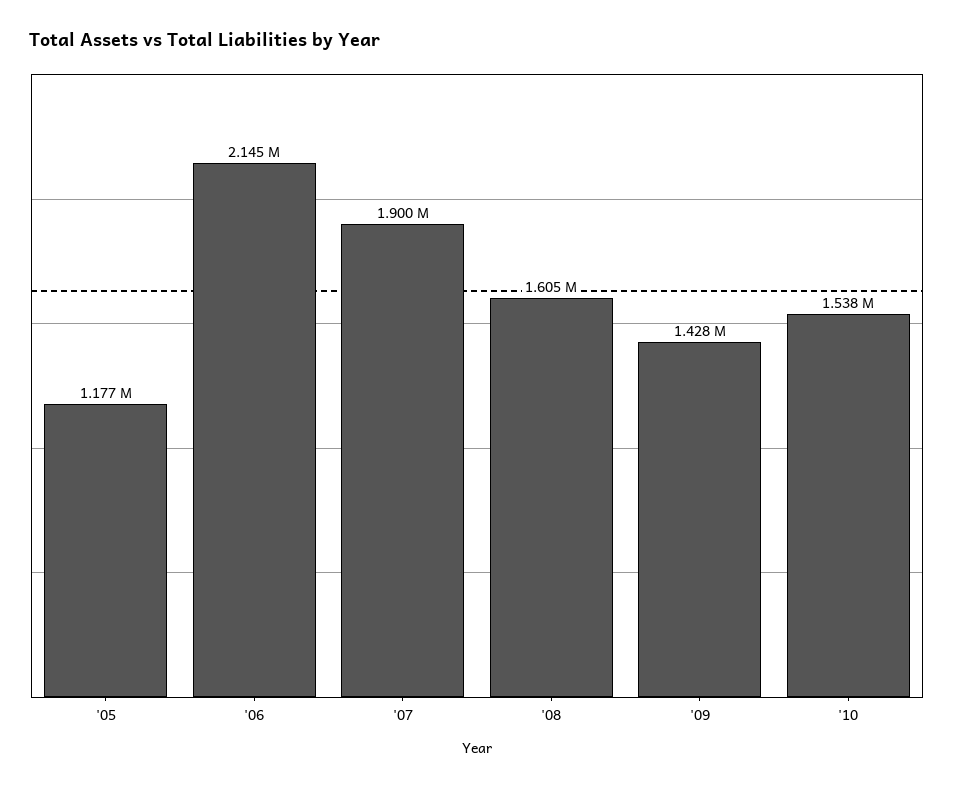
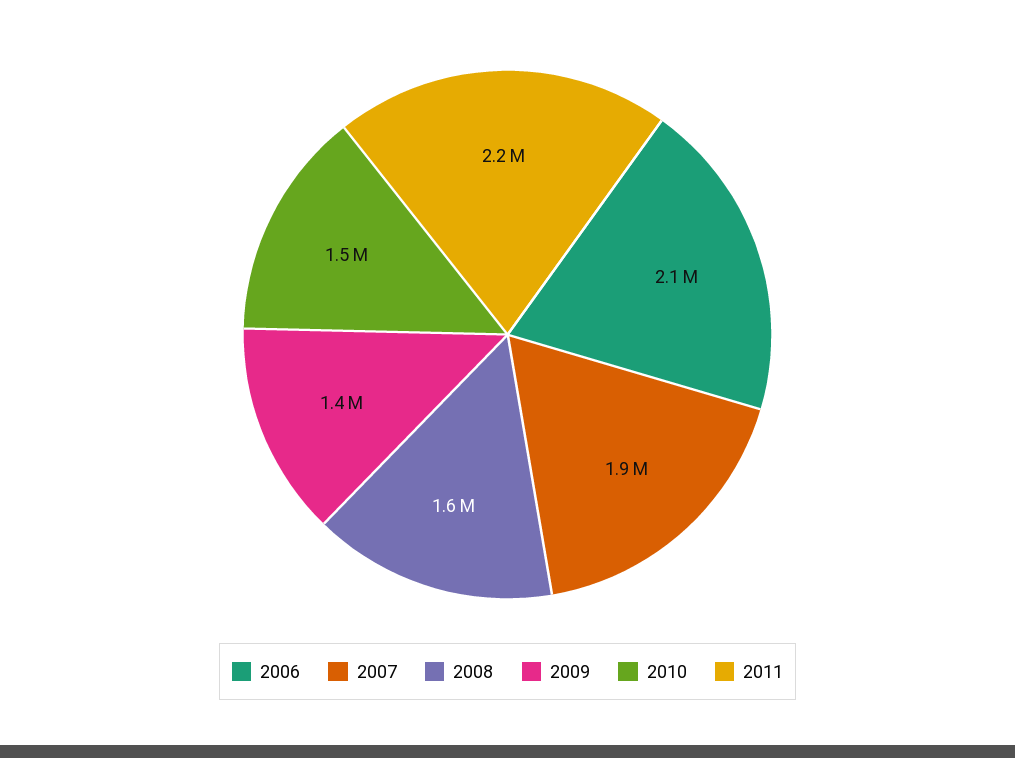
'05: 1177000 -> none
2011: none -> 2200000

